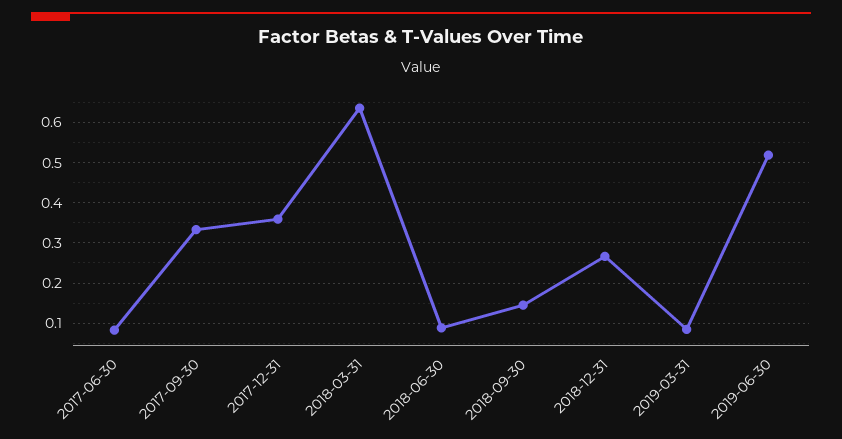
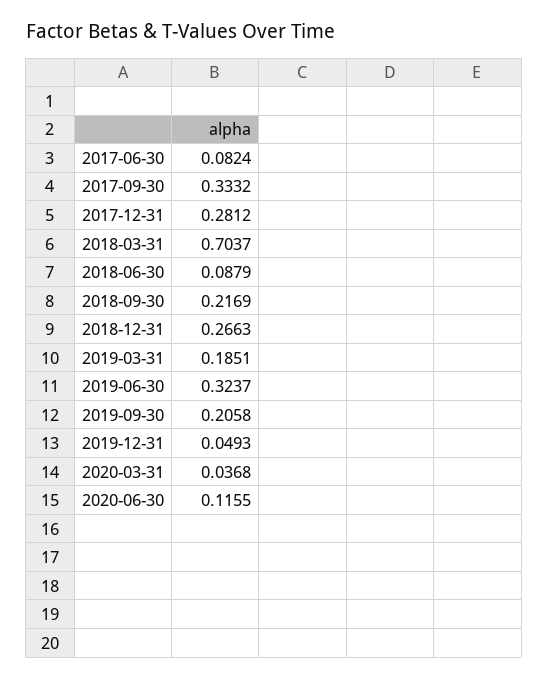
2017-12-31: 0.36 -> 0.2812
2018-03-31: 0.64 -> 0.7037
2018-09-30: 0.14 -> 0.2169
2019-03-31: 0.08 -> 0.1851
2019-06-30: 0.52 -> 0.3237
2019-09-30: none -> 0.2058
2019-12-31: none -> 0.0493
2020-03-31: none -> 0.0368
2020-06-30: none -> 0.1155

